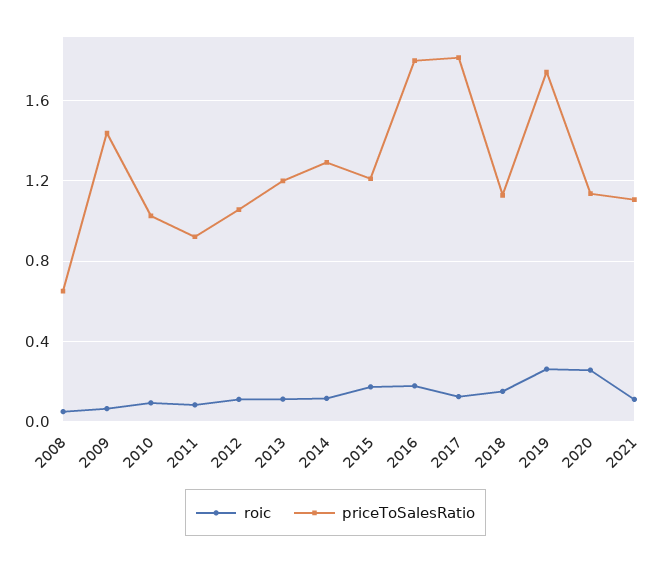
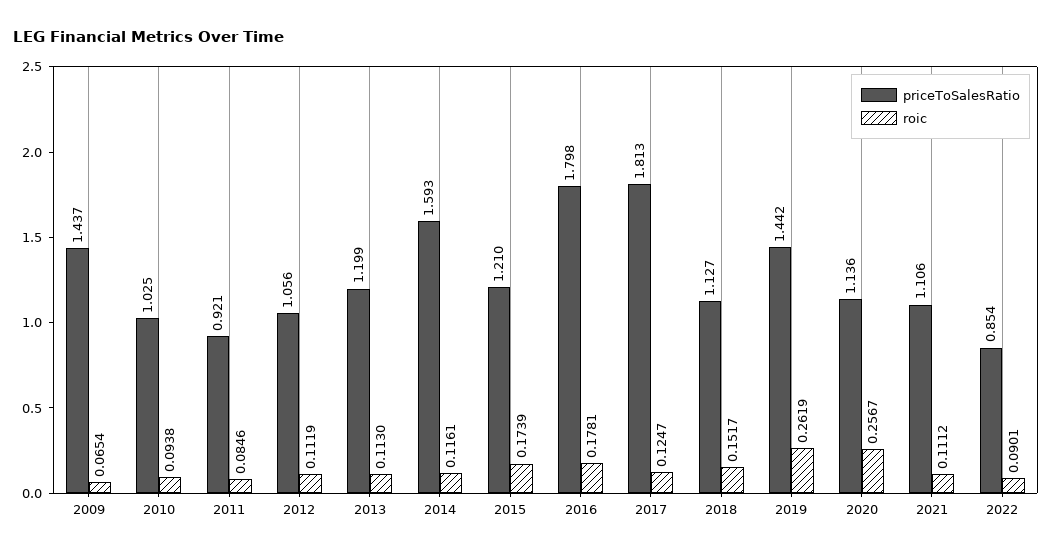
roic, 2008: 0.05 -> none
priceToSalesRatio, 2008: 0.65 -> none
priceToSalesRatio, 2014: 1.3 -> 1.593
priceToSalesRatio, 2019: 1.75 -> 1.442
priceToSalesRatio, 2022: none -> 0.854
roic, 2022: none -> 0.0901

